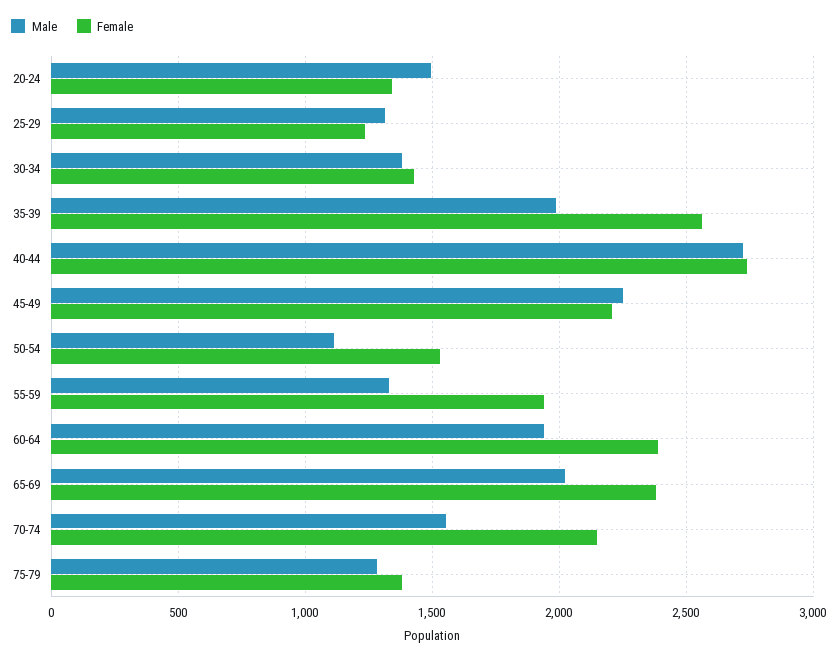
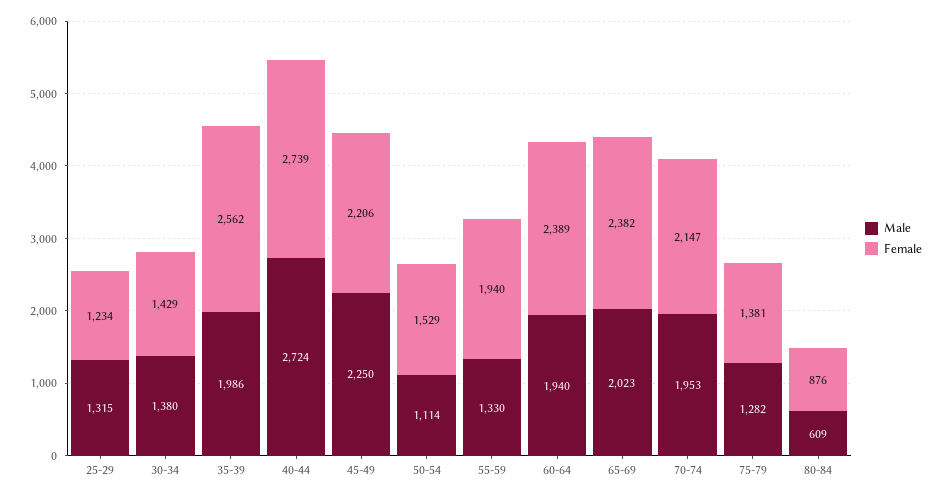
Male, 20-24: 1500 -> none
Female, 20-24: 1350 -> none
Male, 70-74: 1550 -> 1953
Male, 80-84: none -> 609
Female, 80-84: none -> 876

